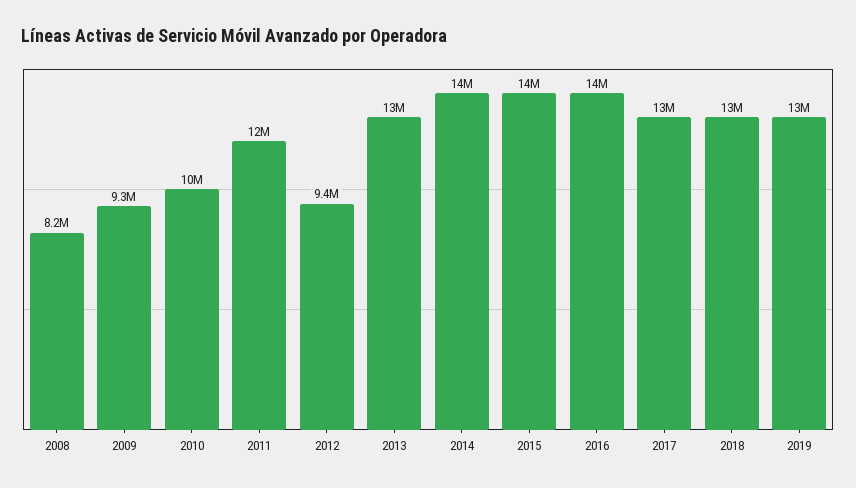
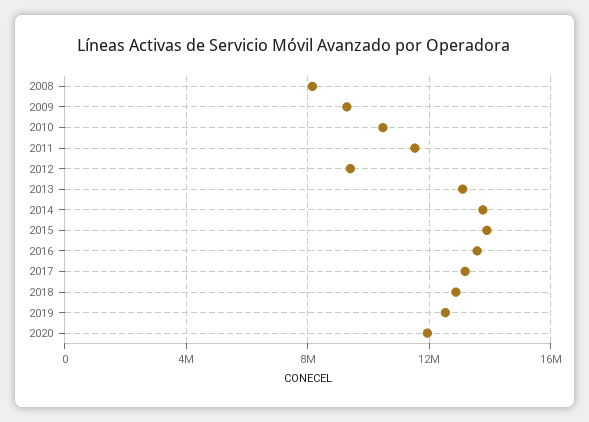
2020: none -> 12000000

